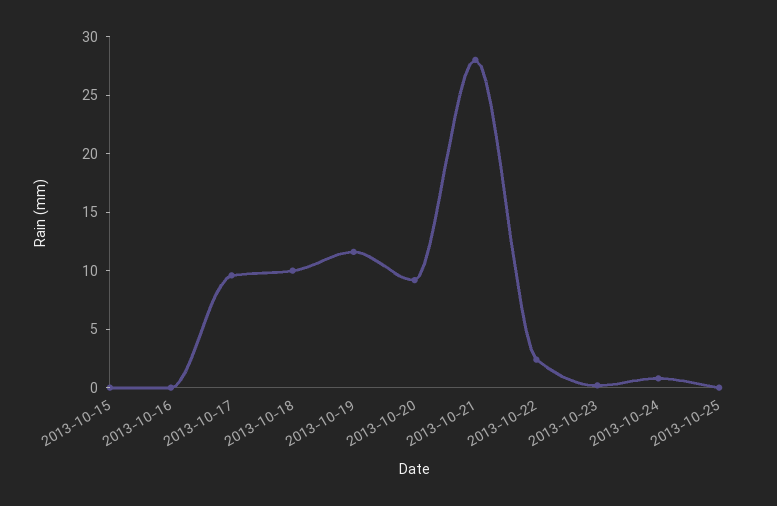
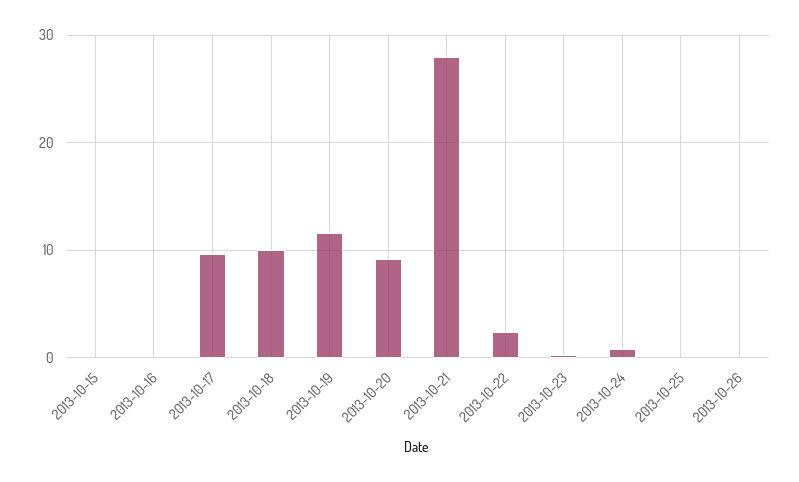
2013-10-26: none -> 0

